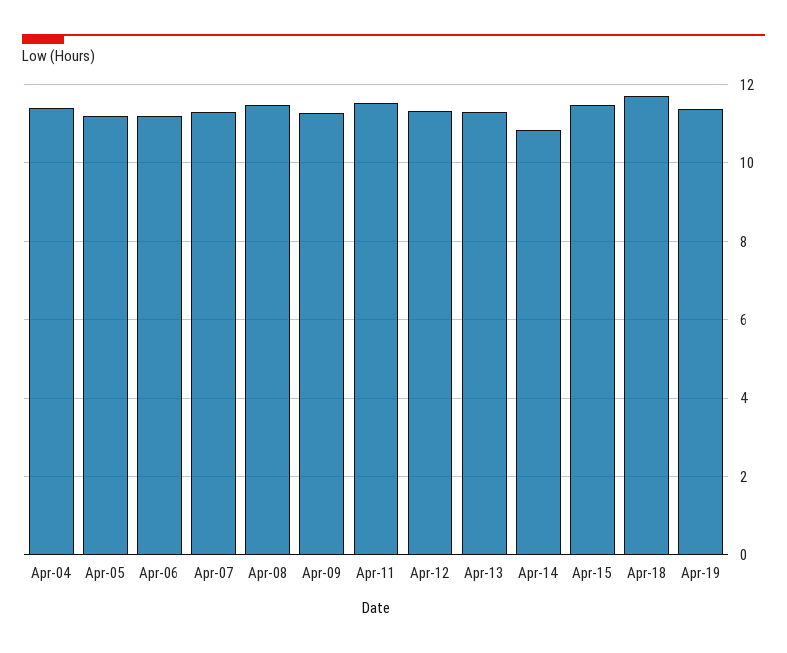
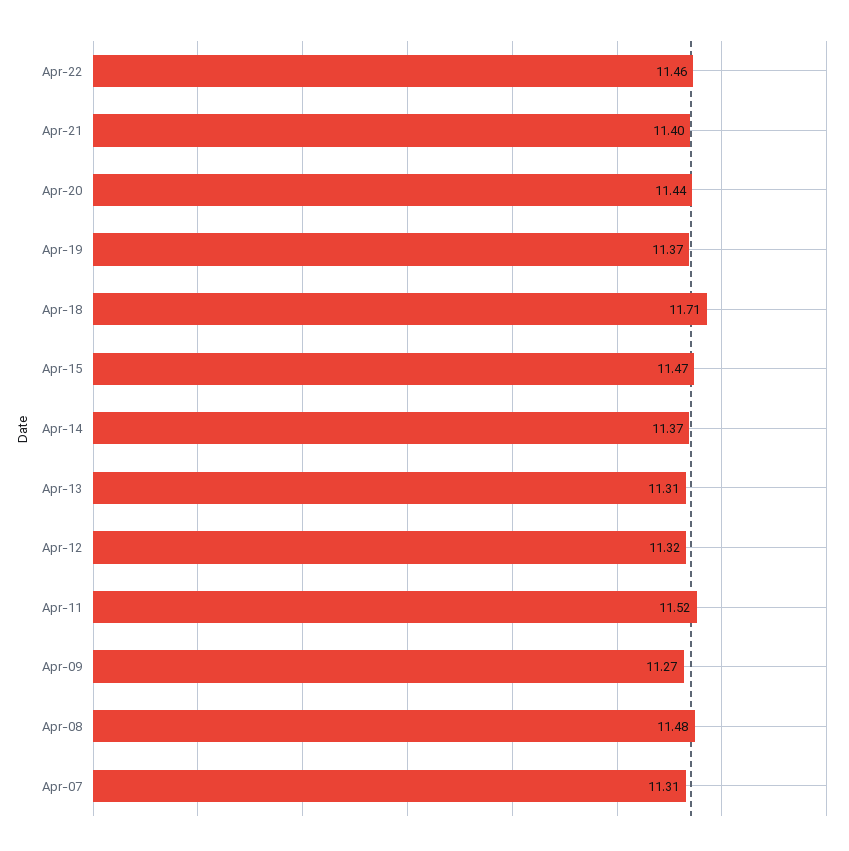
Apr-04: 11.4 -> none
Apr-05: 11.2 -> none
Apr-06: 11.2 -> none
Apr-14: 10.8 -> 11.37
Apr-22: none -> 11.46
Apr-21: none -> 11.4
Apr-20: none -> 11.44

